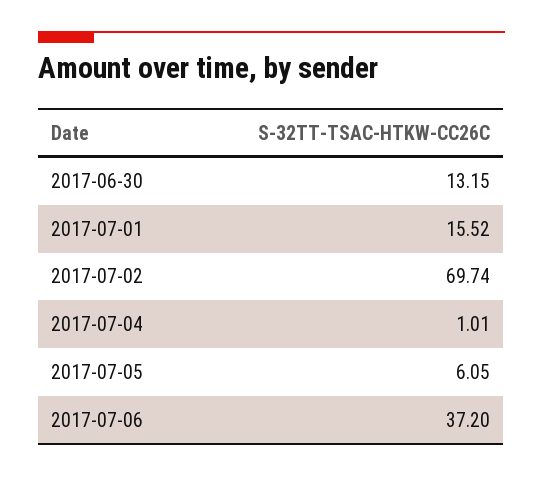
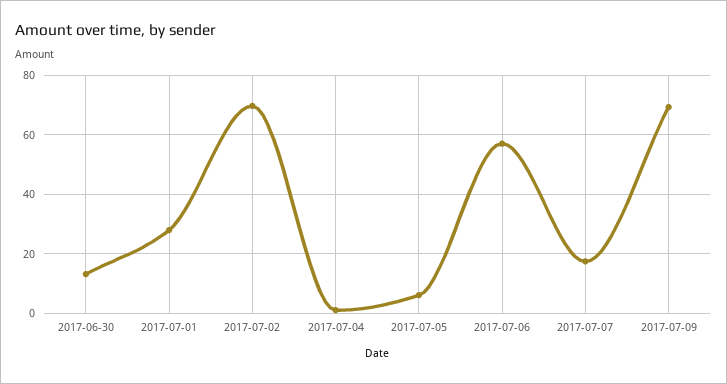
2017-07-01: 15.52 -> 27.5
2017-07-06: 37.2 -> 57.5
2017-07-07: none -> 17.5
2017-07-09: none -> 70

